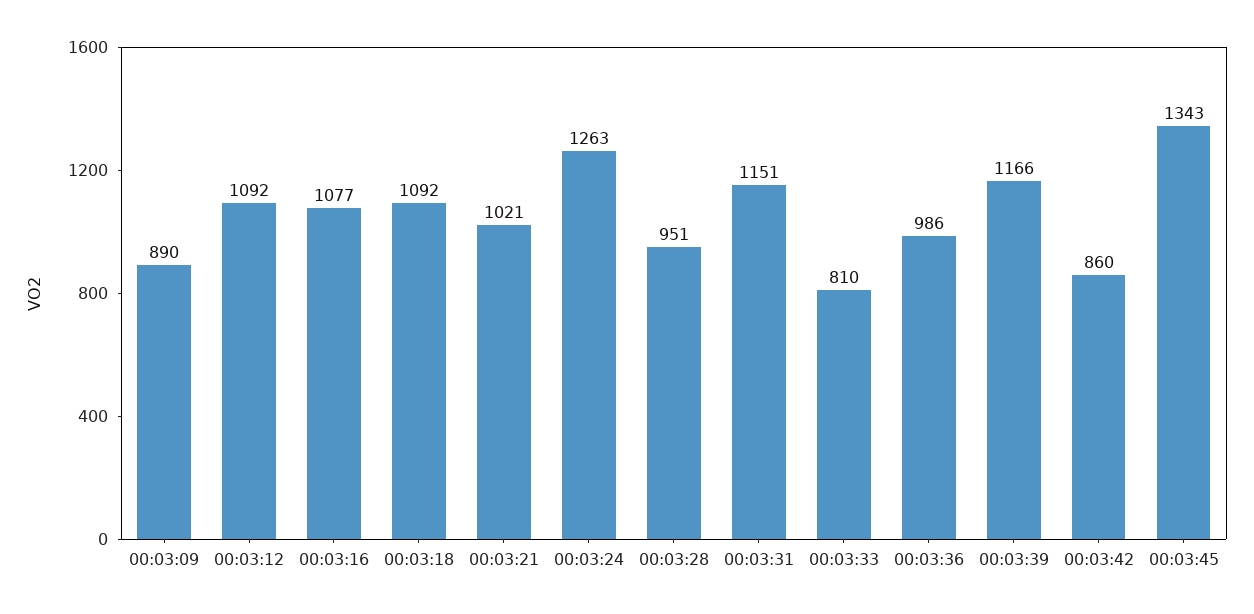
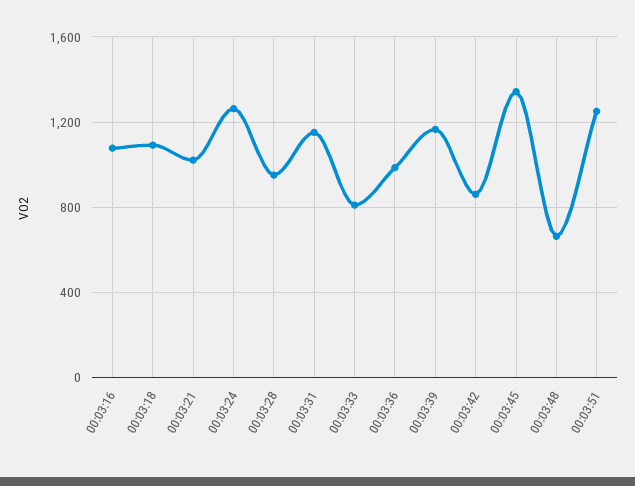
00:03:09: 890 -> none
00:03:12: 1092 -> none
00:03:48: none -> 650
00:03:51: none -> 1250

